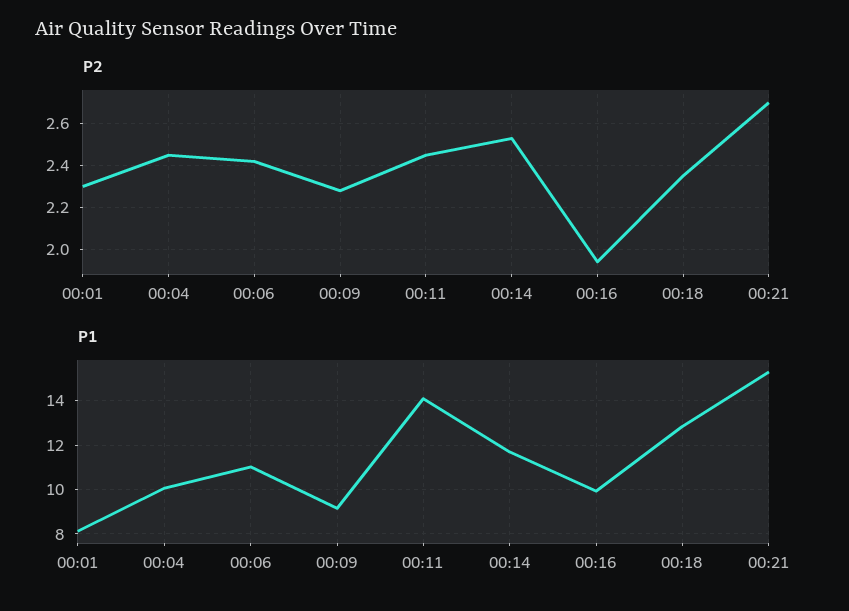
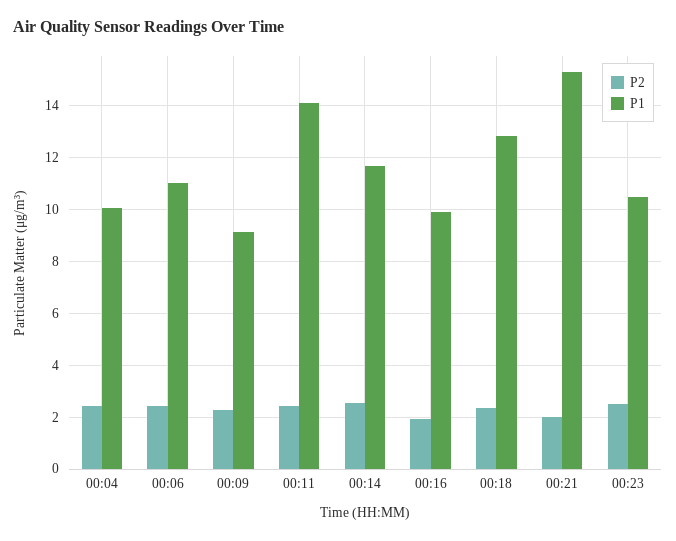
P2, 00:01: 2.3 -> none
P2, 00:21: 2.7 -> 2
P1, 00:01: 8 -> none
P2, 00:23: none -> 2.5
P1, 00:23: none -> 10.5

